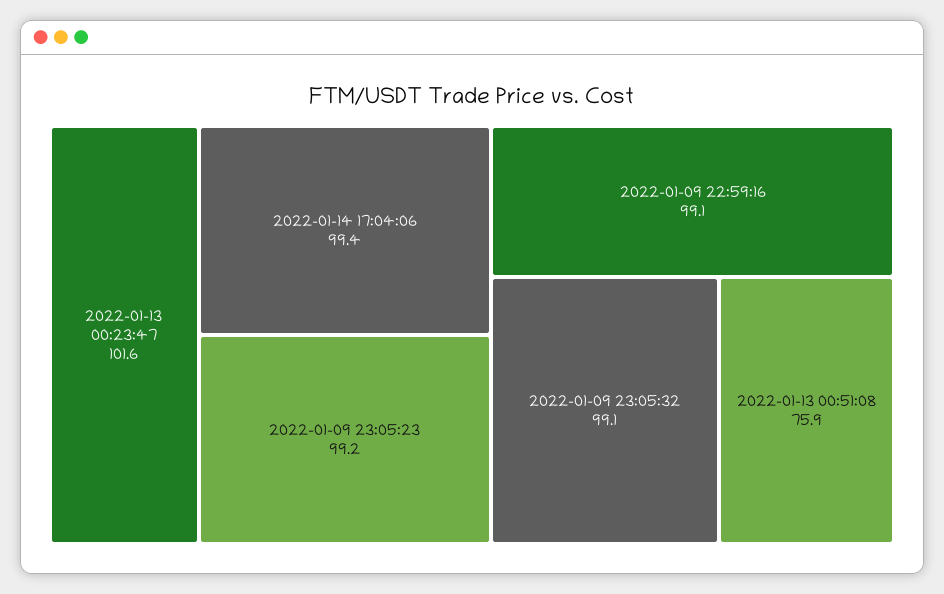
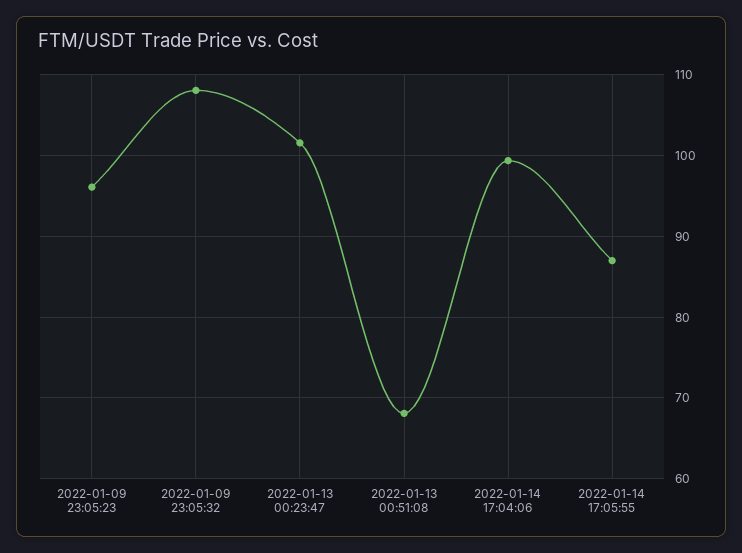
2022-01-09 23:05:23: 99.2 -> 96
2022-01-09 22:59:16: 99.1 -> none
2022-01-09 23:05:32: 99.1 -> 108
2022-01-13 00:51:08: 75.9 -> 68
2022-01-14 17:05:55: none -> 87

